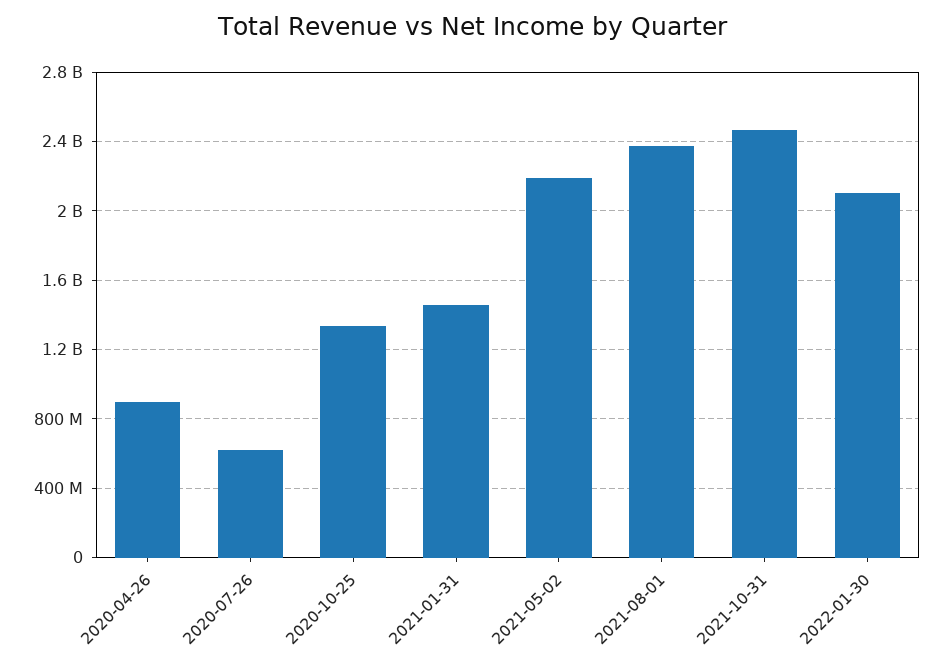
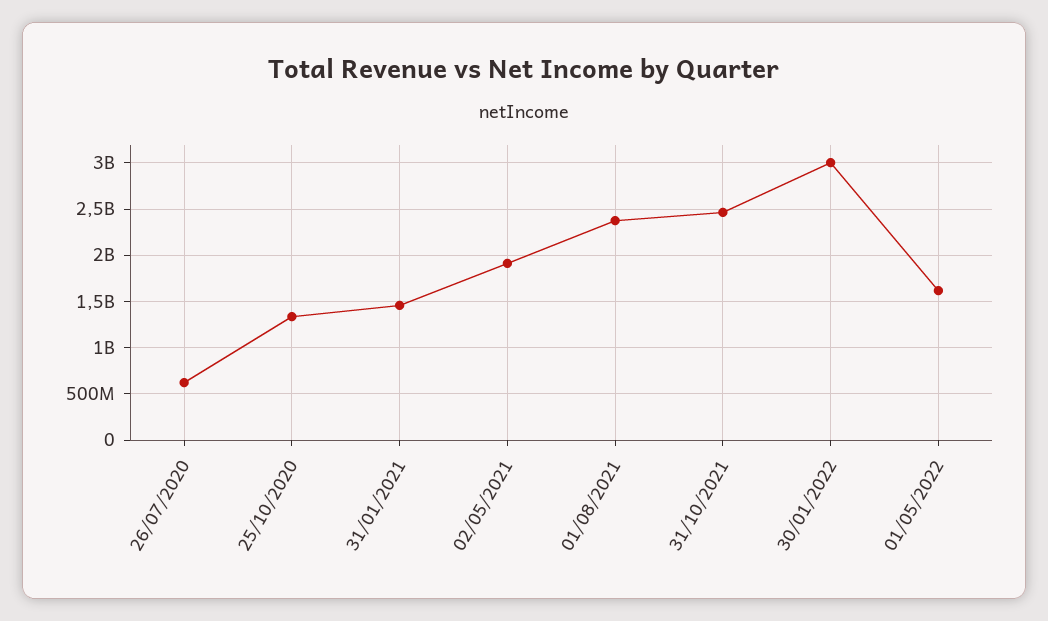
2020-04-26: 900000000 -> none
2021-05-02: 2200000000 -> 1900000000
2022-01-30: 2100000000 -> 3000000000
01/05/2022: none -> 1600000000

